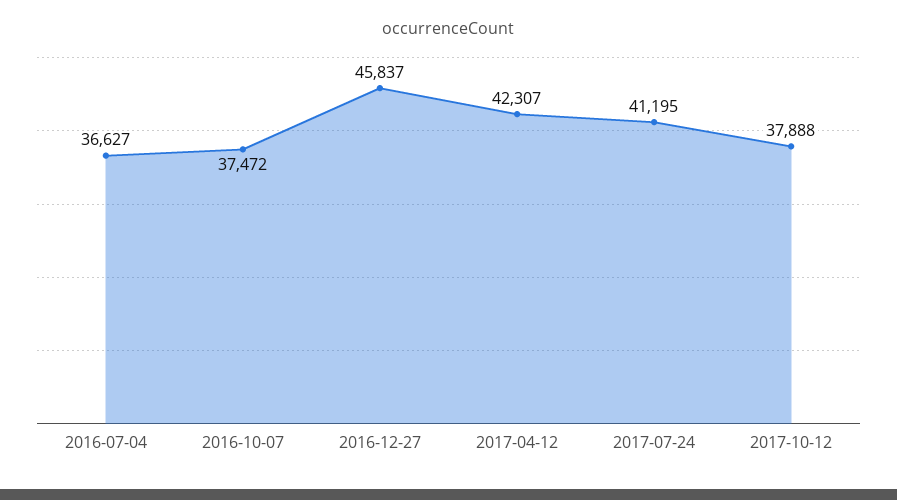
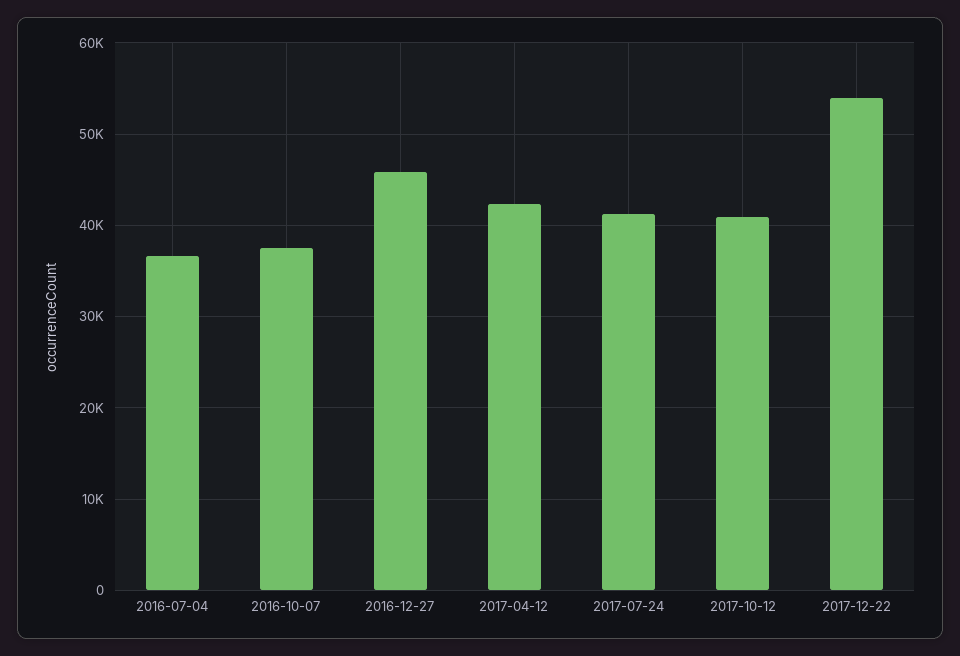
2017-10-12: 37888 -> 41000
2017-12-22: none -> 54000

